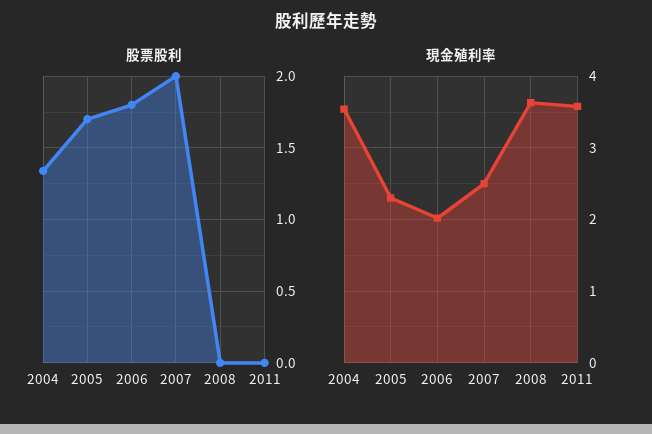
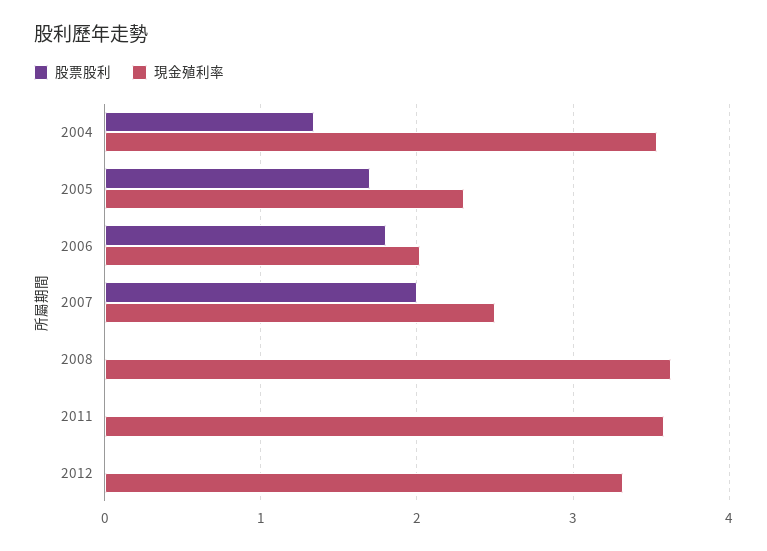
股票股利, 2012: none -> 0
現金殖利率, 2012: none -> 3.3

